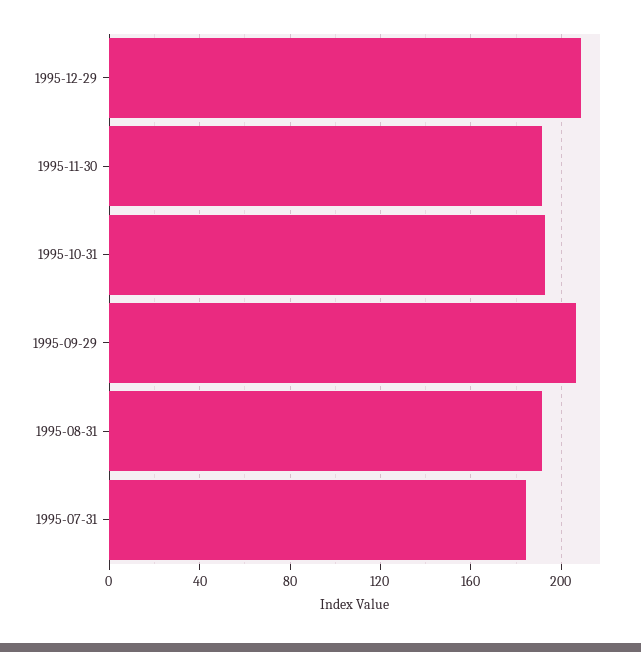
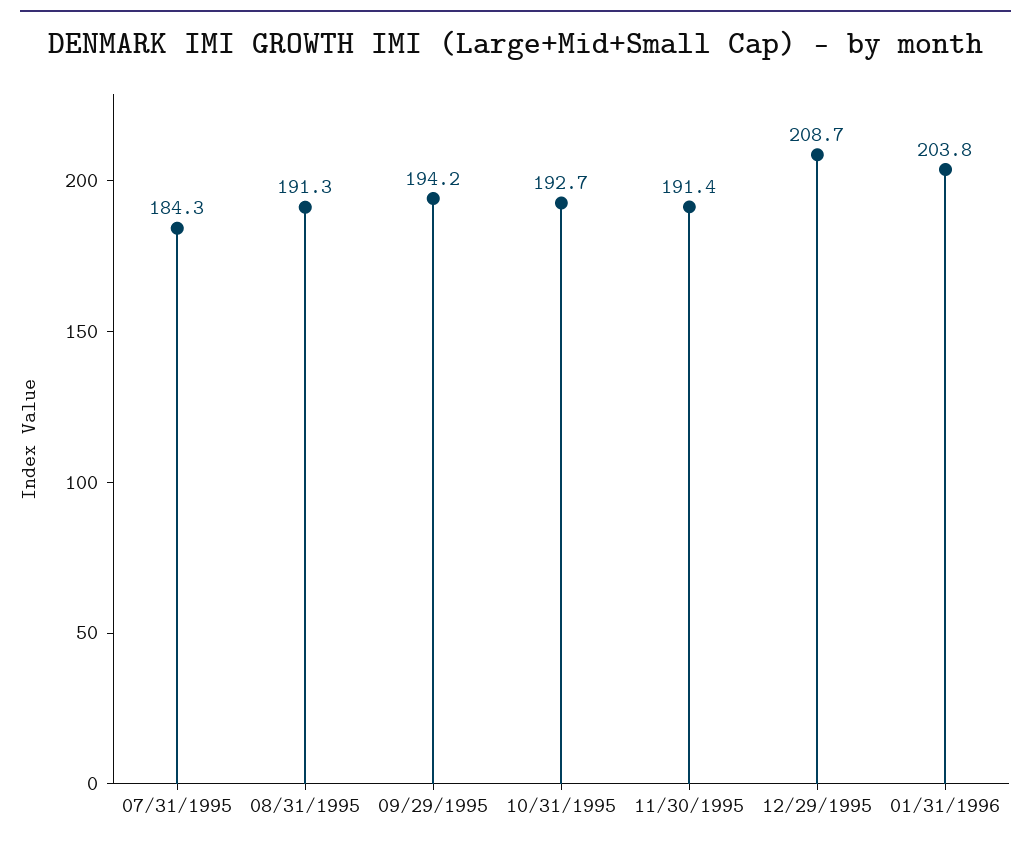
1995-09-29: 205 -> 194.2
01/31/1996: none -> 203.8

